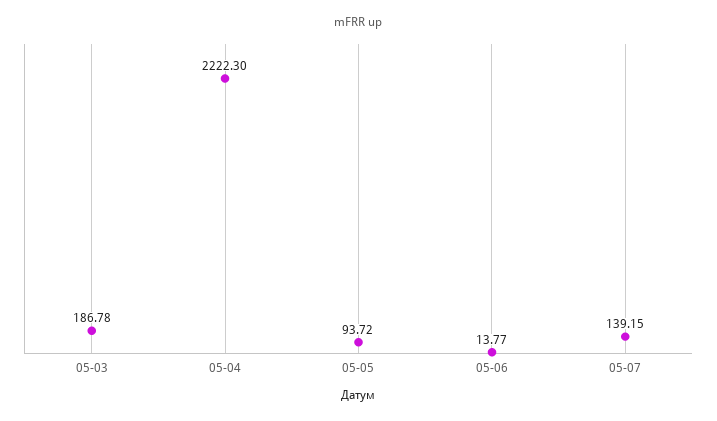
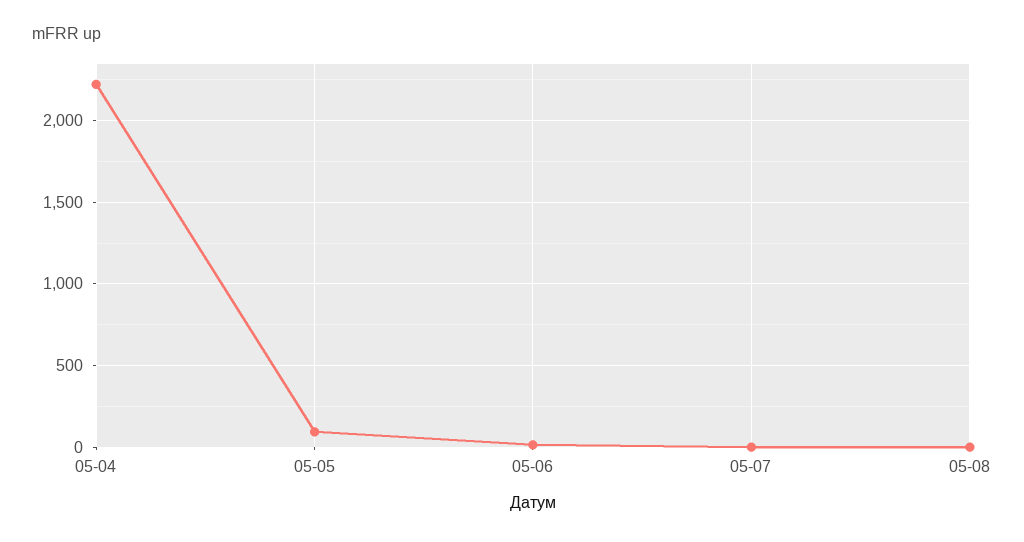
05-03: 186.78 -> none
05-07: 139.15 -> 0
05-08: none -> 0

